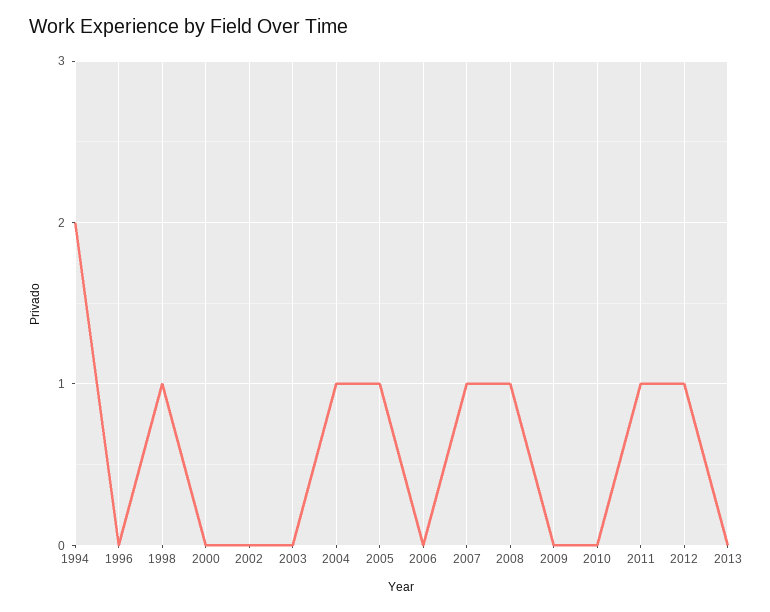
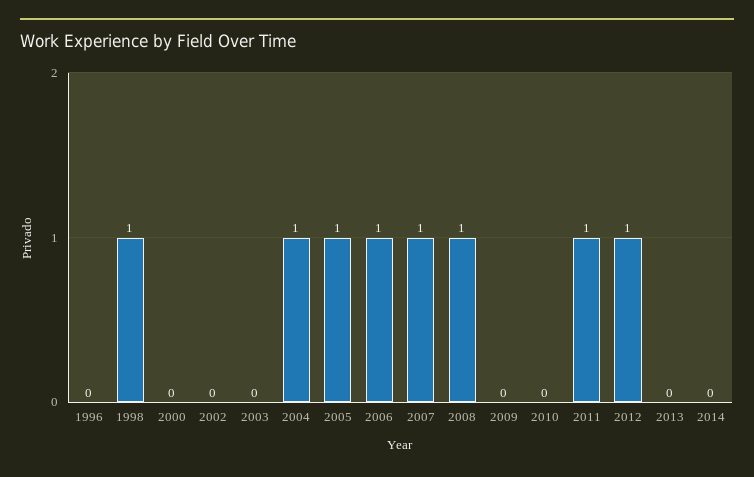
1994: 2 -> none
2006: 0 -> 1
2014: none -> 0

